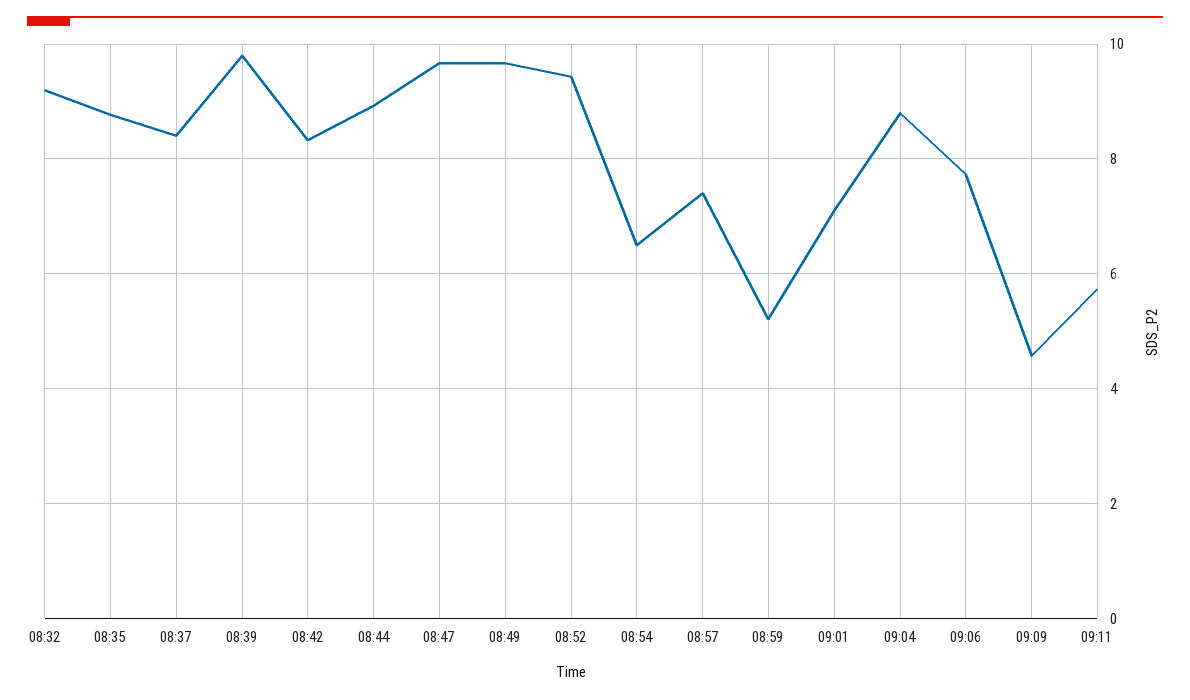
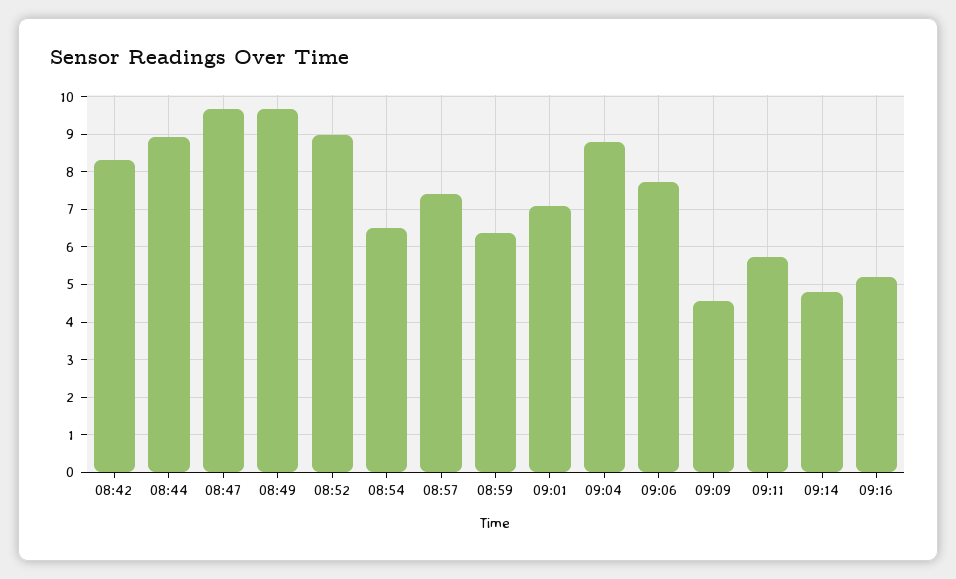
08:32: 9.2 -> none
08:35: 8.8 -> none
08:37: 8.4 -> none
08:39: 9.8 -> none
08:52: 9.4 -> 9
08:59: 5.2 -> 6.4
09:14: none -> 4.8
09:16: none -> 5.2

